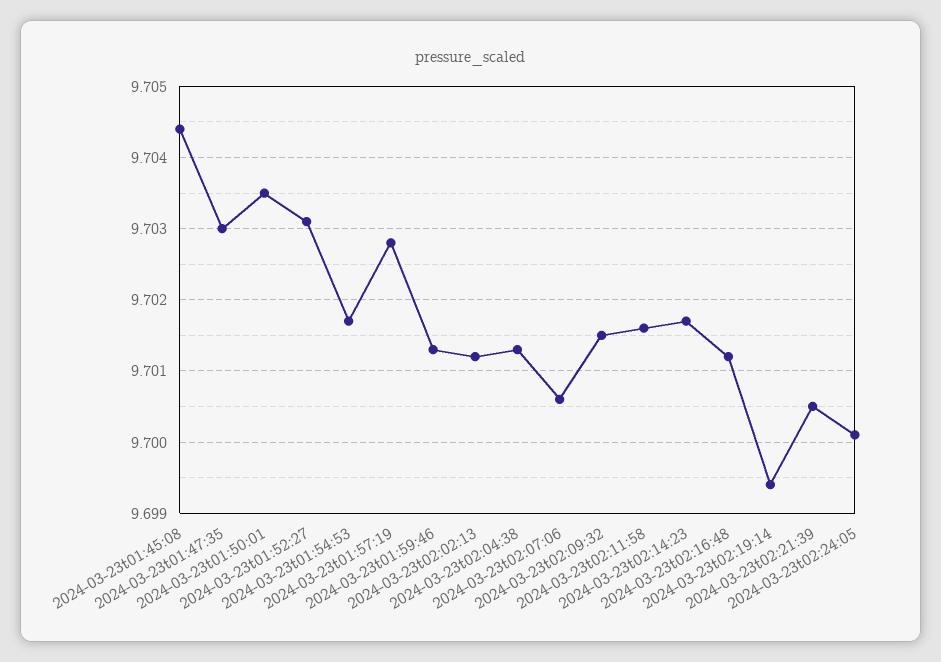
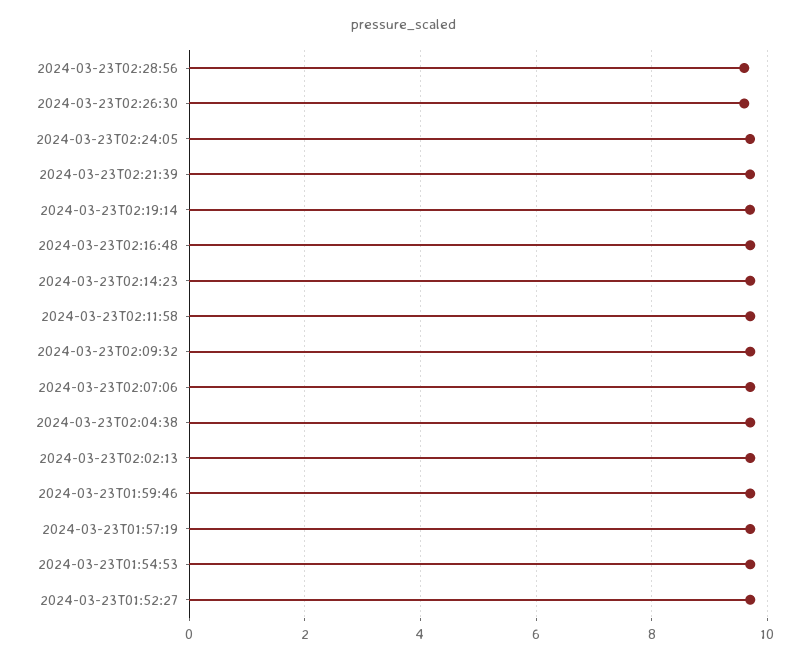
2024-03-23t01:45:08: 9.7044 -> none
2024-03-23t01:47:35: 9.703 -> none
2024-03-23t01:50:01: 9.7035 -> none
2024-03-23T02:28:56: none -> 9.6
2024-03-23T02:26:30: none -> 9.6

